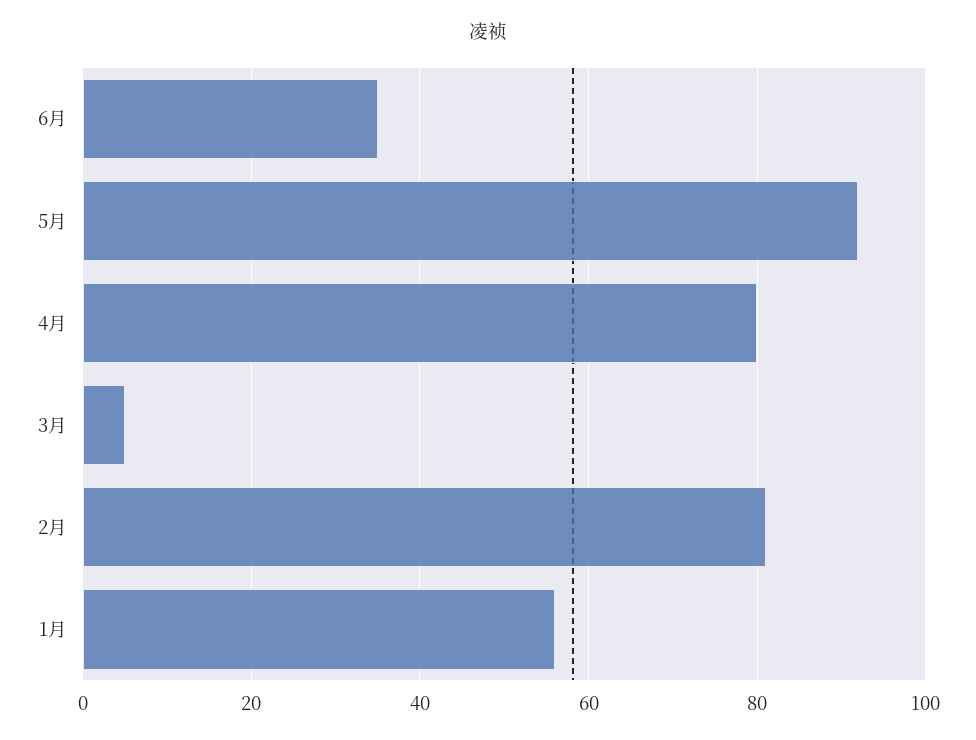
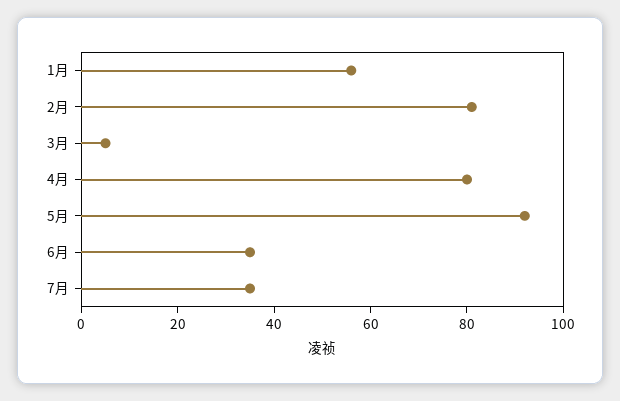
7月: none -> 35

